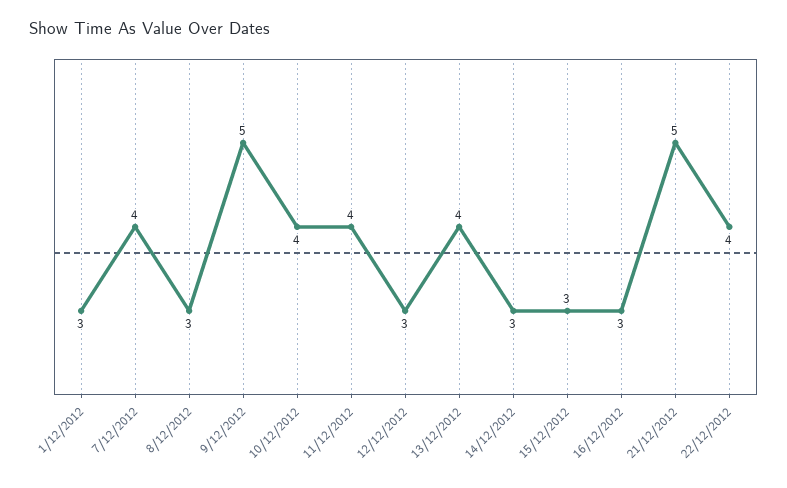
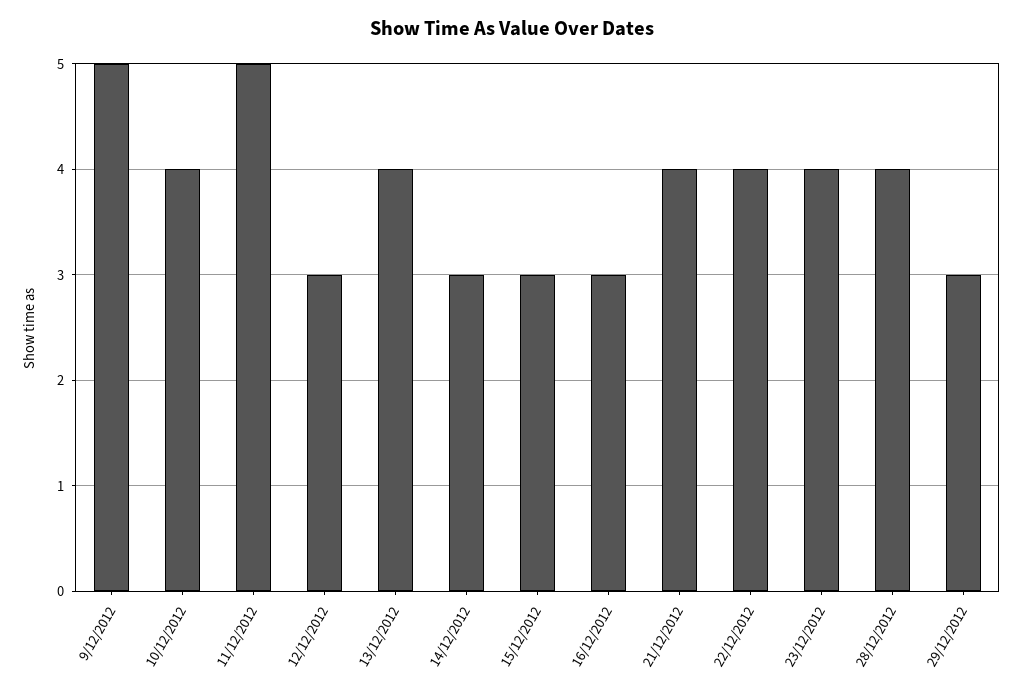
1/12/2012: 3 -> none
7/12/2012: 4 -> none
8/12/2012: 3 -> none
11/12/2012: 4 -> 5
21/12/2012: 5 -> 4
23/12/2012: none -> 4
28/12/2012: none -> 4
29/12/2012: none -> 3

